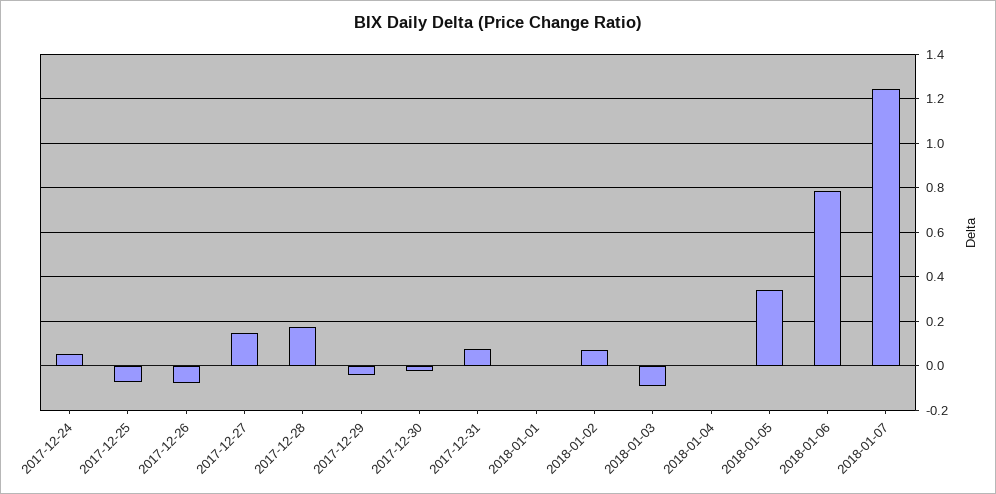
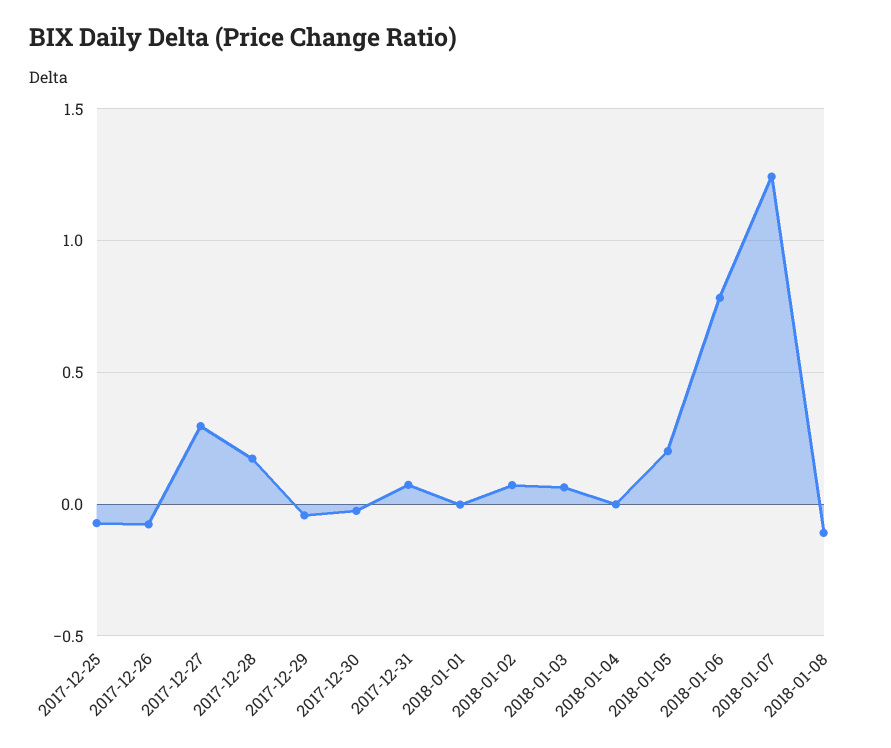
2017-12-24: 0.05 -> none
2017-12-27: 0.15 -> 0.3
2018-01-03: -0.1 -> 0.05
2018-01-05: 0.35 -> 0.2
2018-01-08: none -> -0.1

